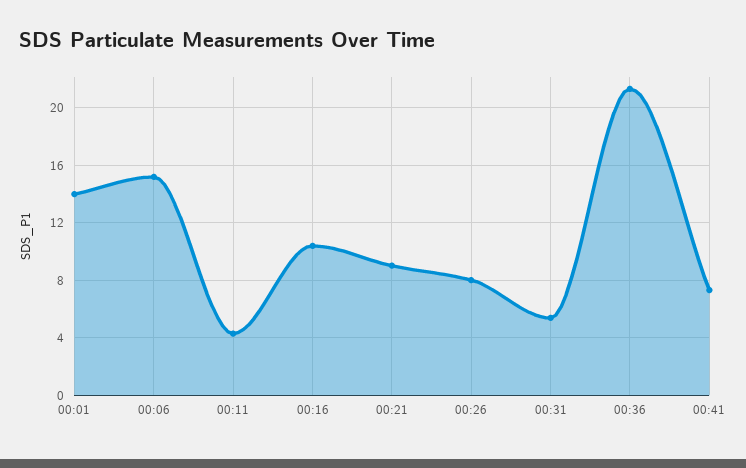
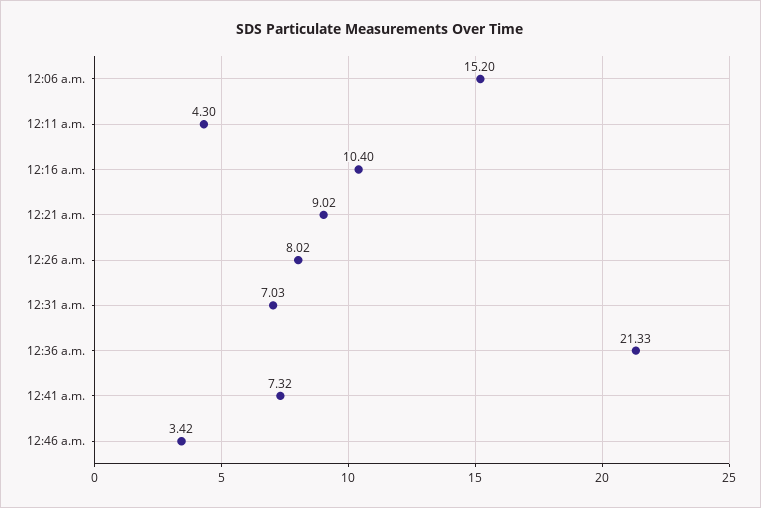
00:01: 14 -> none
00:31: 5.5 -> 7.03
12:46 a.m.: none -> 3.42

